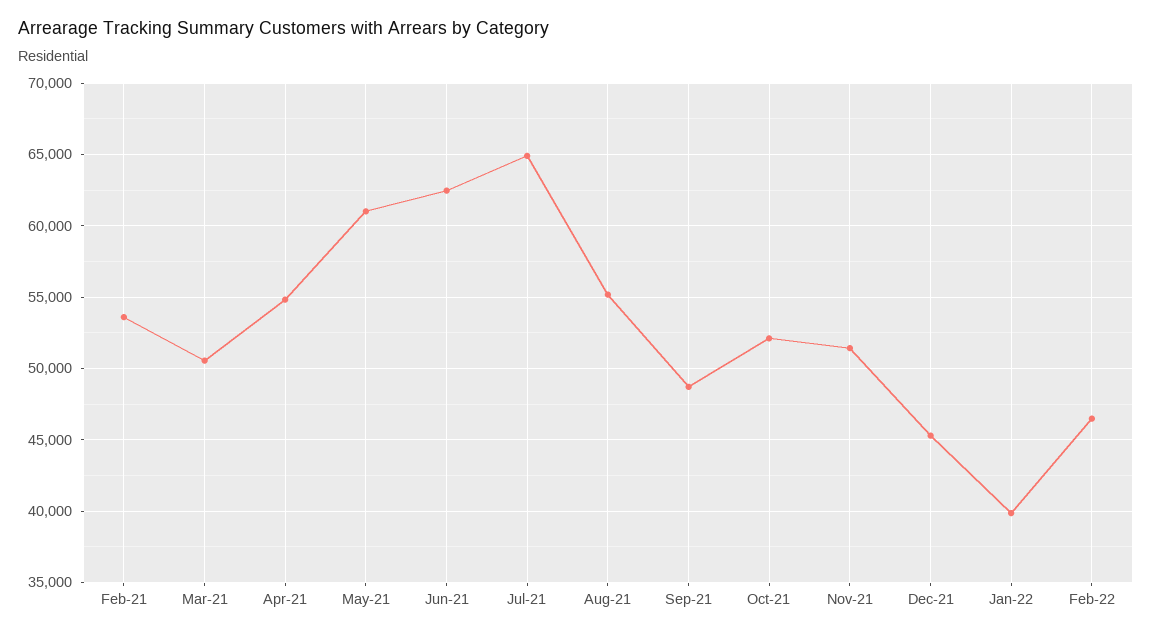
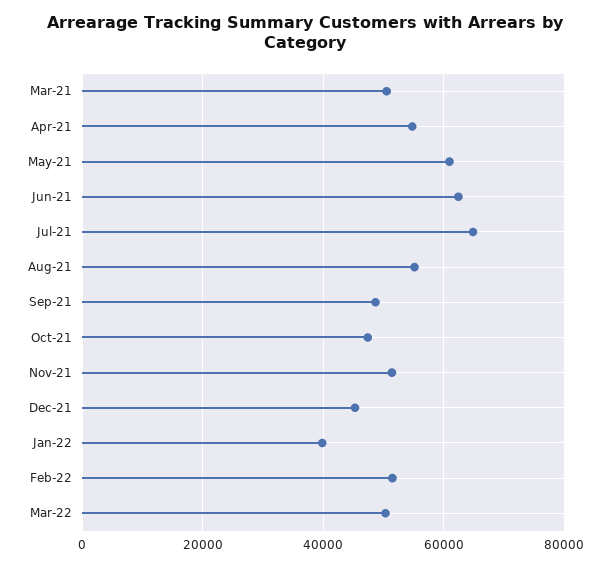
Feb-21: 53500 -> none
Oct-21: 52000 -> 48000
Feb-22: 46500 -> 52000
Mar-22: none -> 50000

